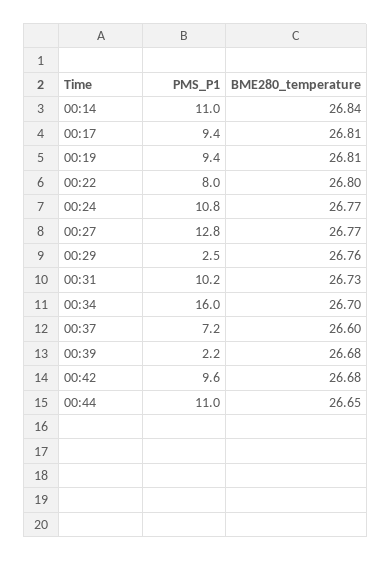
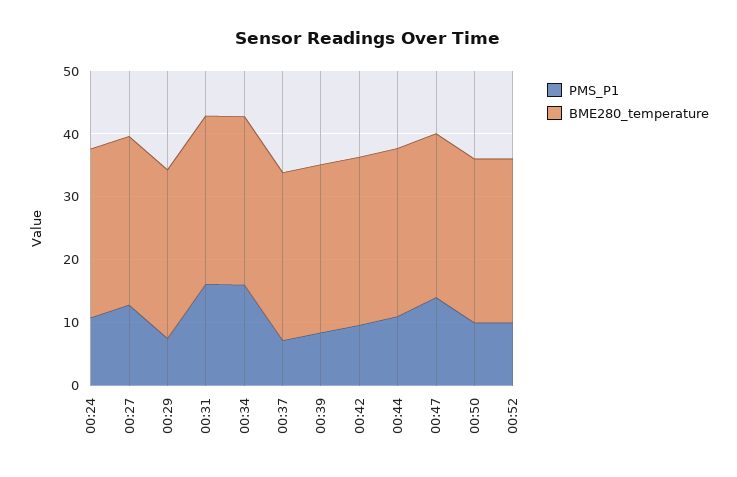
PMS_P1, 00:14: 11 -> none
BME280_temperature, 00:14: 26.84 -> none
PMS_P1, 00:17: 9.4 -> none
BME280_temperature, 00:17: 26.81 -> none
PMS_P1, 00:19: 9.4 -> none
BME280_temperature, 00:19: 26.81 -> none
PMS_P1, 00:22: 8 -> none
BME280_temperature, 00:22: 26.8 -> none
PMS_P1, 00:29: 2.5 -> 8
PMS_P1, 00:31: 10.2 -> 16
PMS_P1, 00:39: 2.2 -> 8
PMS_P1, 00:47: none -> 14
BME280_temperature, 00:47: none -> 26
PMS_P1, 00:50: none -> 10
BME280_temperature, 00:50: none -> 26
PMS_P1, 00:52: none -> 10
BME280_temperature, 00:52: none -> 26

